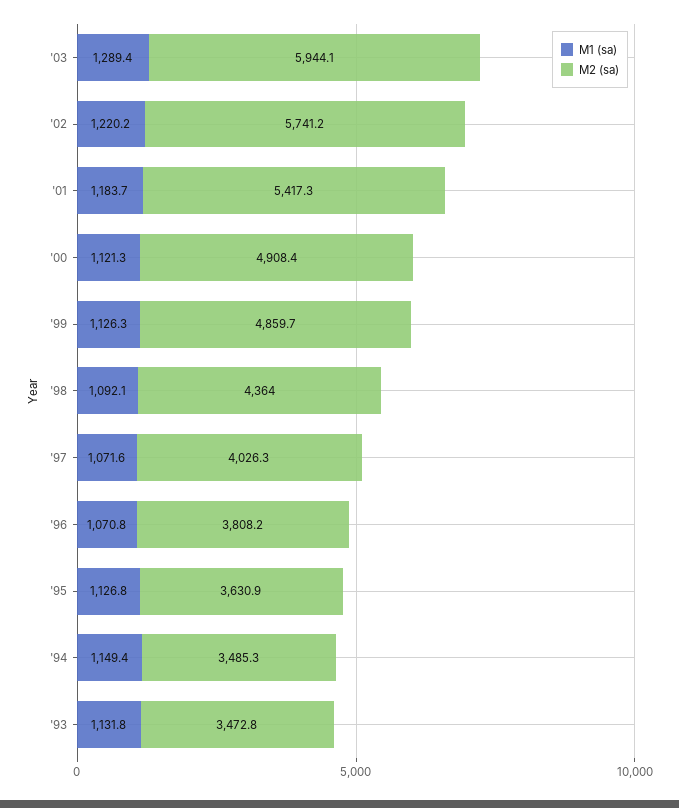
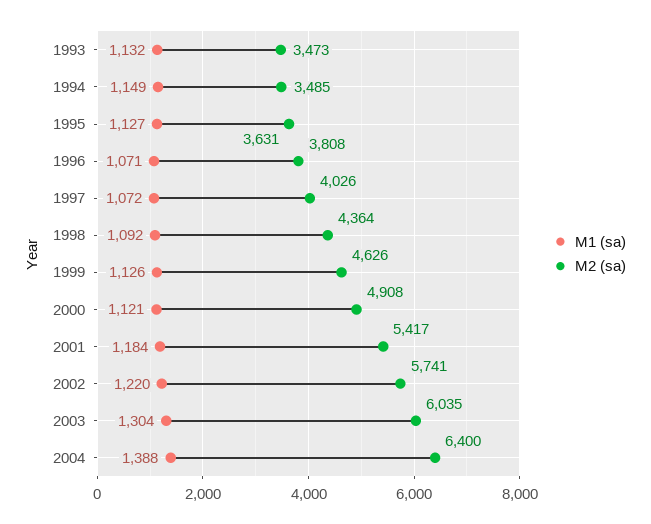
M1 (sa), '03: 1289.4 -> 1304
M2 (sa), '03: 5944.1 -> 6035
M2 (sa), '99: 4859.7 -> 4626
M1 (sa), 2004: none -> 1388
M2 (sa), 2004: none -> 6400

